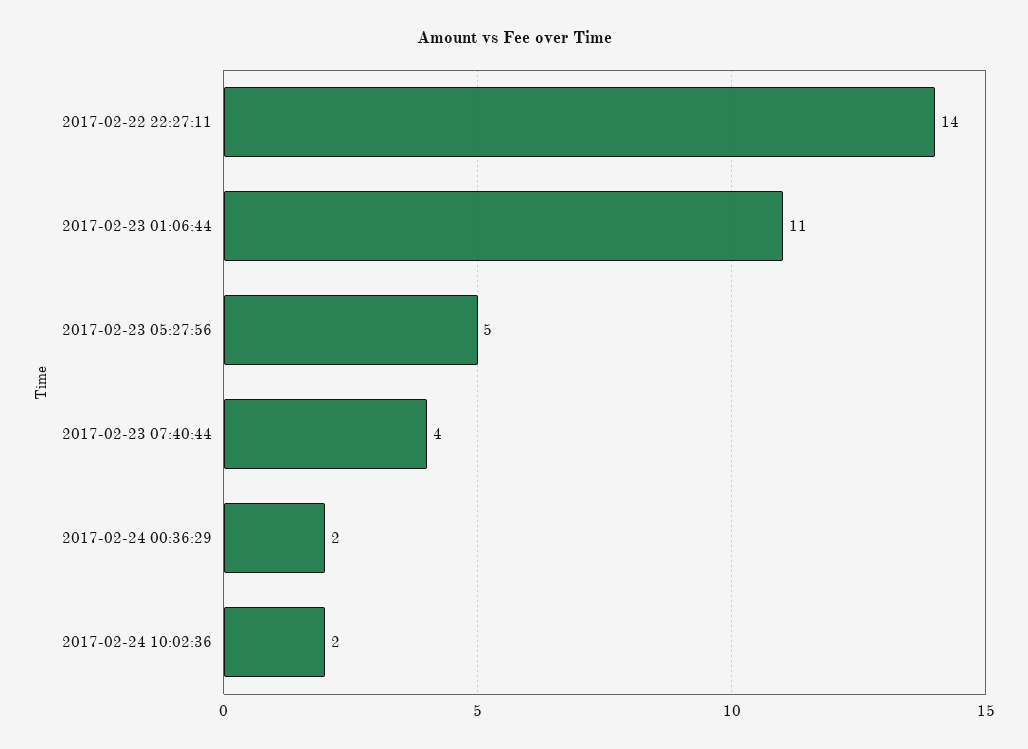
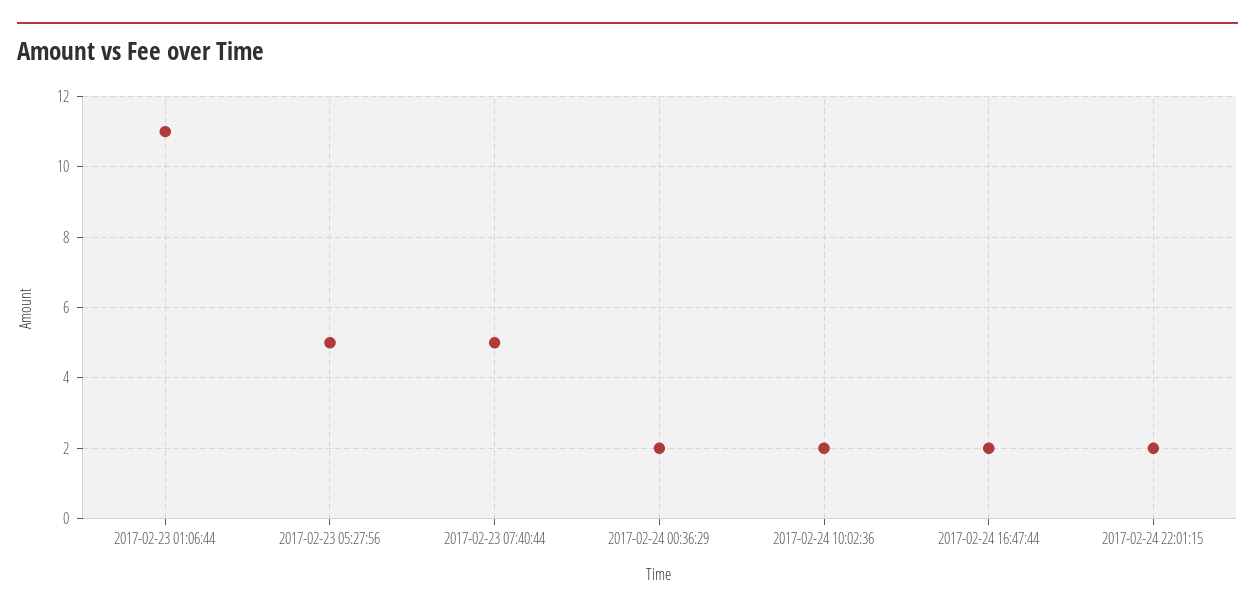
2017-02-22 22:27:11: 14 -> none
2017-02-23 07:40:44: 4 -> 5
2017-02-24 16:47:44: none -> 2
2017-02-24 22:01:15: none -> 2

